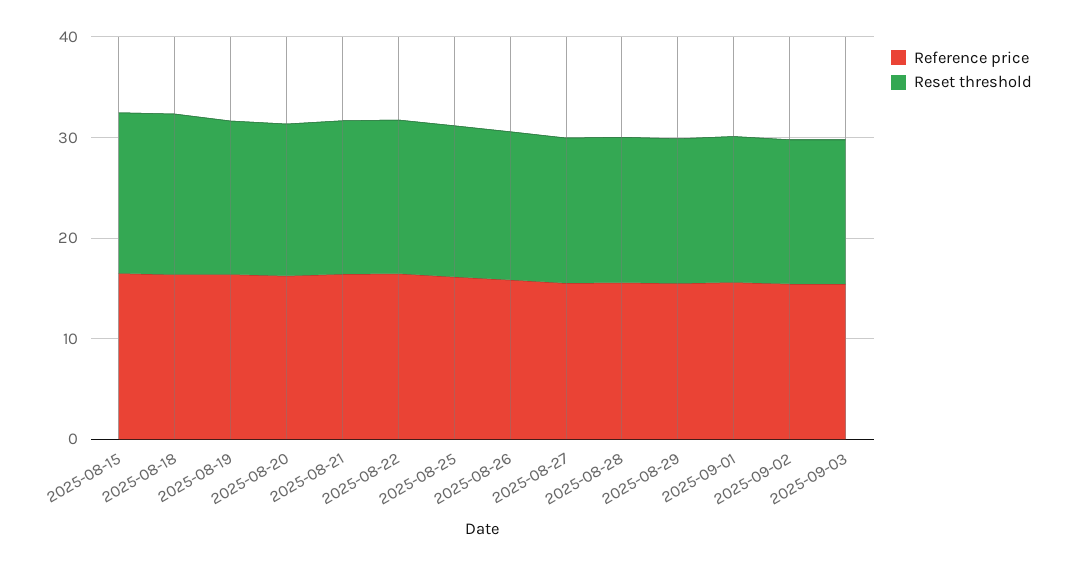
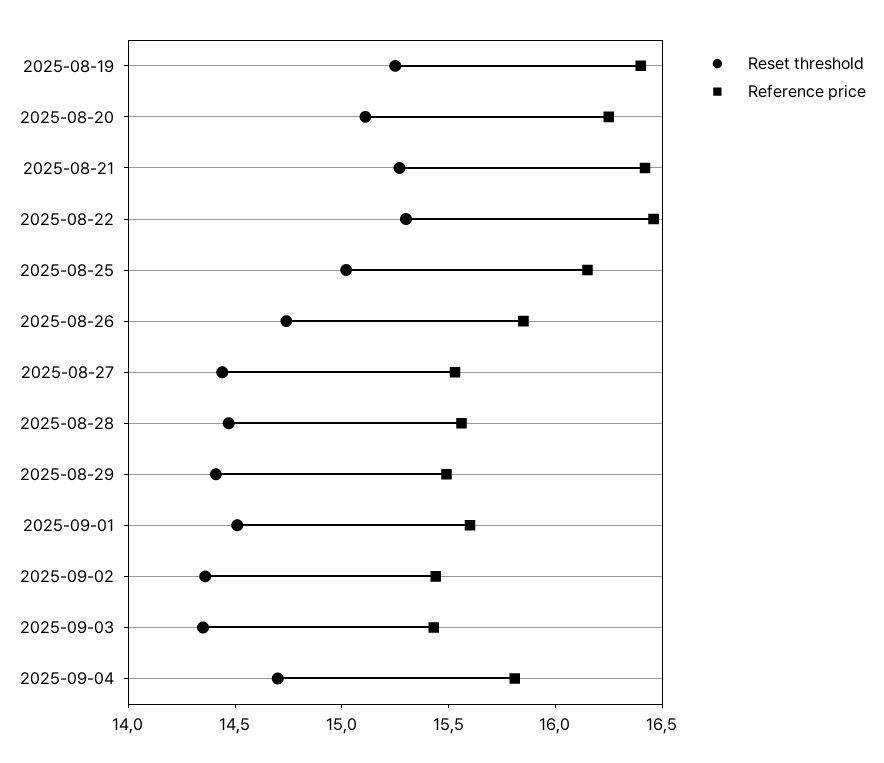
Reference price, 2025-08-15: 16 -> none
Reset threshold, 2025-08-15: 16 -> none
Reference price, 2025-08-18: 16 -> none
Reset threshold, 2025-08-18: 16 -> none
Reset threshold, 2025-09-04: none -> 14.7
Reference price, 2025-09-04: none -> 15.8

